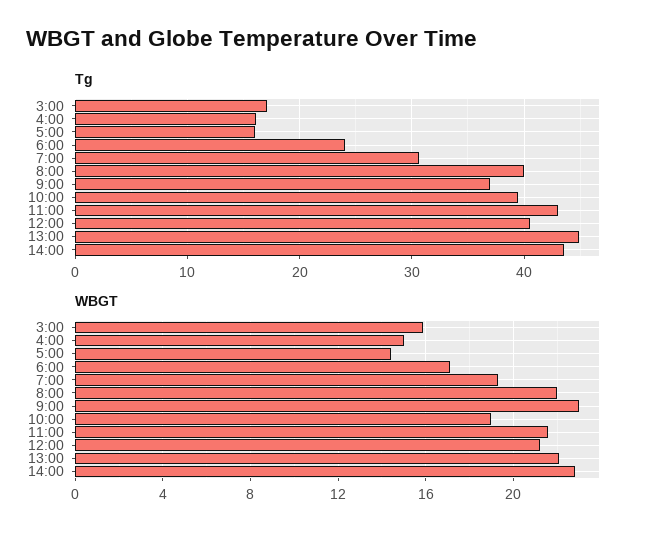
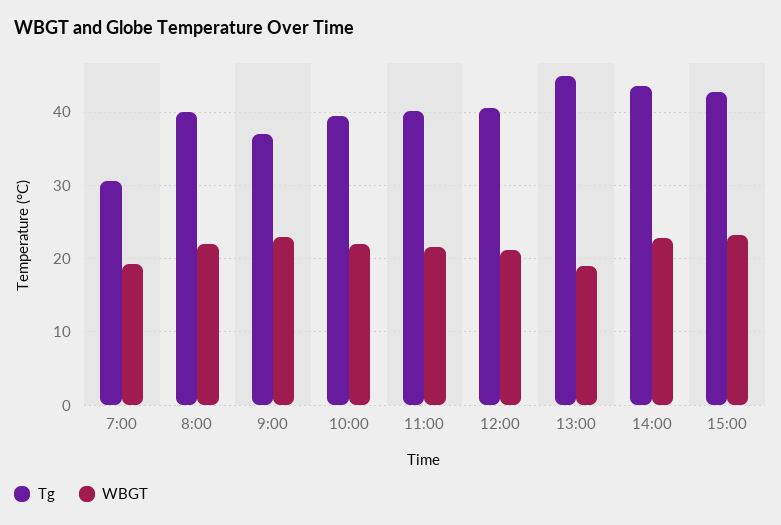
Tg, 3:00: 17 -> none
Tg, 4:00: 16 -> none
Tg, 5:00: 16 -> none
Tg, 6:00: 24 -> none
Tg, 11:00: 43 -> 40
WBGT, 3:00: 16 -> none
WBGT, 4:00: 15 -> none
WBGT, 5:00: 14.5 -> none
WBGT, 6:00: 17 -> none
WBGT, 10:00: 19 -> 22
WBGT, 13:00: 22 -> 19
Tg, 15:00: none -> 43
WBGT, 15:00: none -> 23

